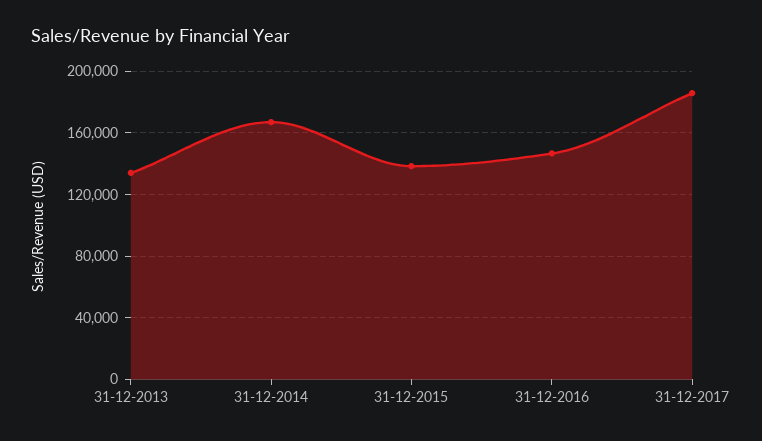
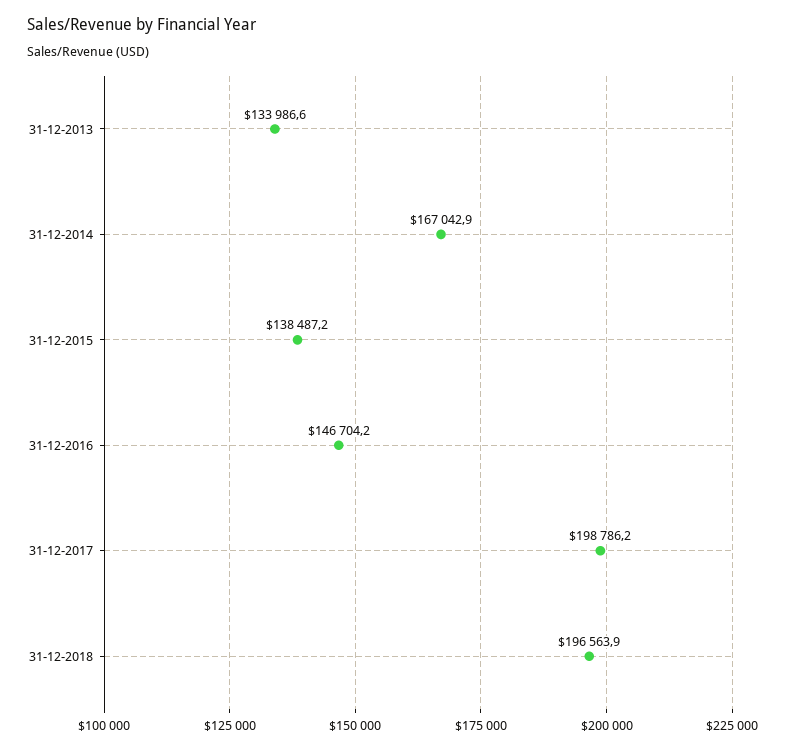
31-12-2017: 185000 -> 198786.2
31-12-2018: none -> 196563.9

